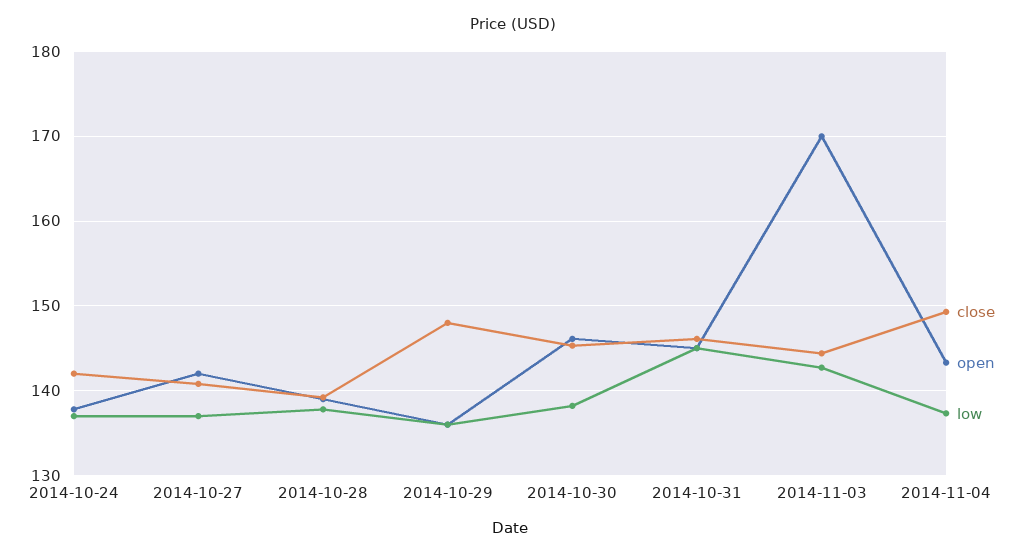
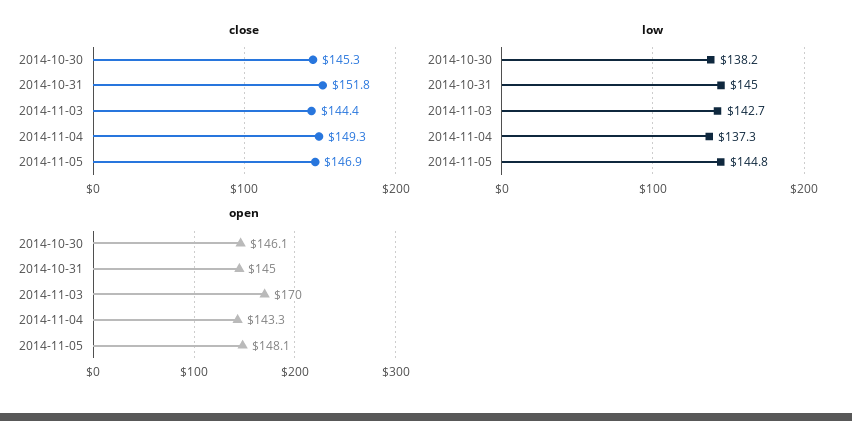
close, 2014-10-24: 142 -> none
open, 2014-10-24: 138 -> none
low, 2014-10-24: 137 -> none
close, 2014-10-27: 141 -> none
open, 2014-10-27: 142 -> none
low, 2014-10-27: 137 -> none
close, 2014-10-28: 139 -> none
open, 2014-10-28: 139 -> none
low, 2014-10-28: 138 -> none
close, 2014-10-29: 148 -> none
open, 2014-10-29: 136 -> none
low, 2014-10-29: 136 -> none
close, 2014-10-31: 146 -> 151.8
close, 2014-11-05: none -> 146.9
low, 2014-11-05: none -> 144.8
open, 2014-11-05: none -> 148.1

